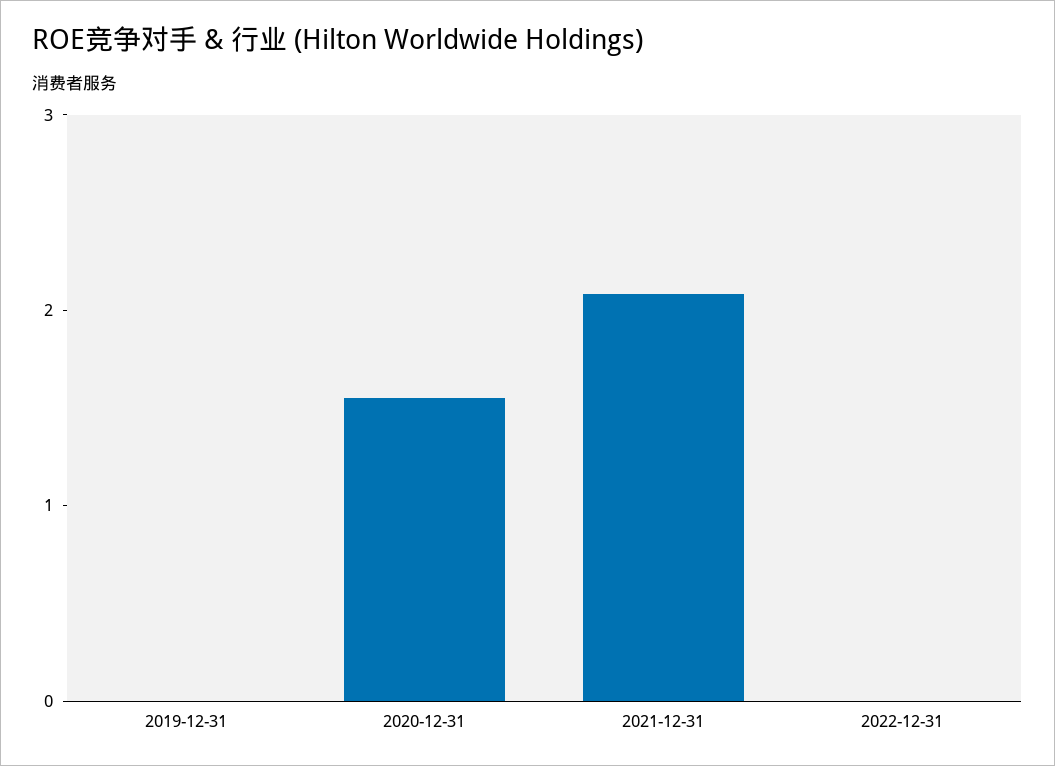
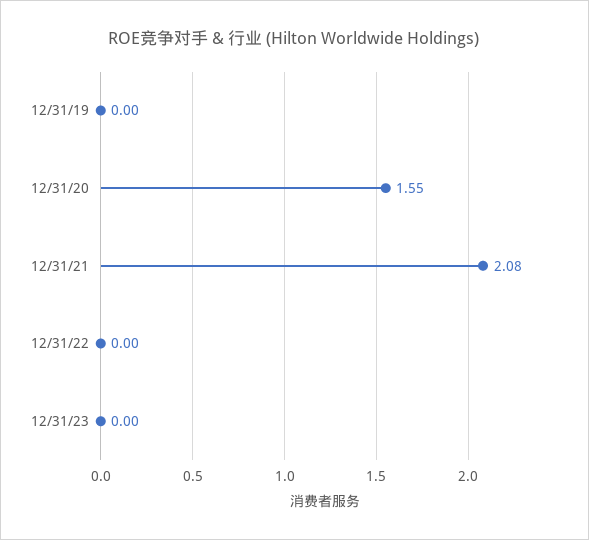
12/31/23: none -> 0

